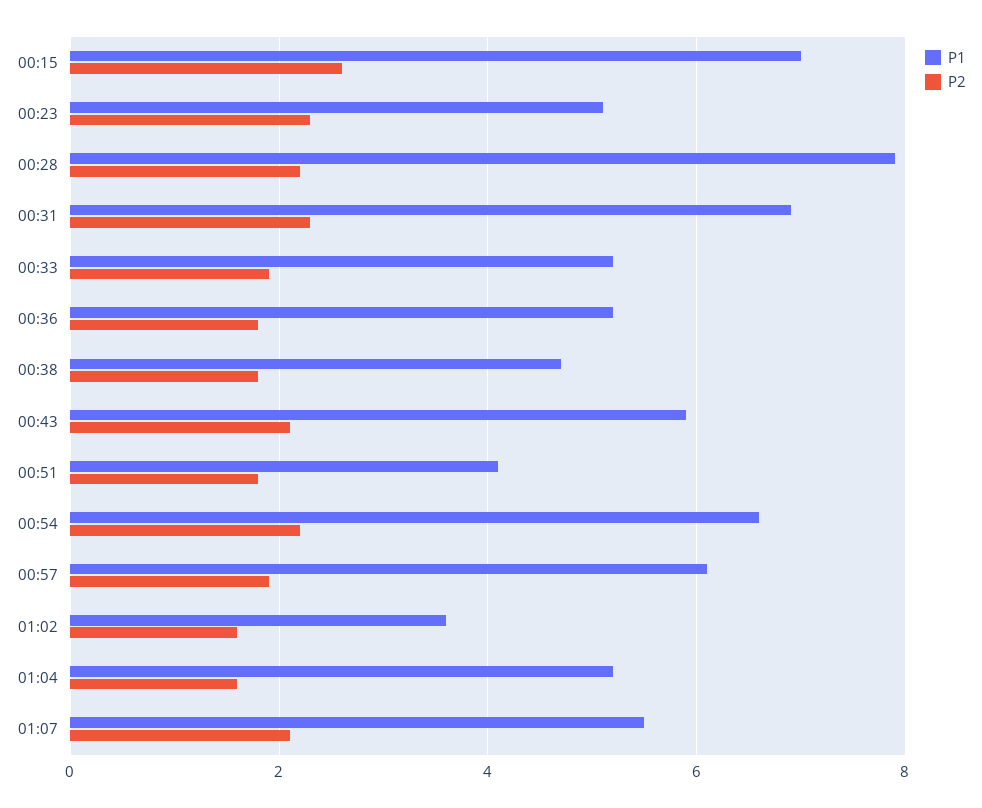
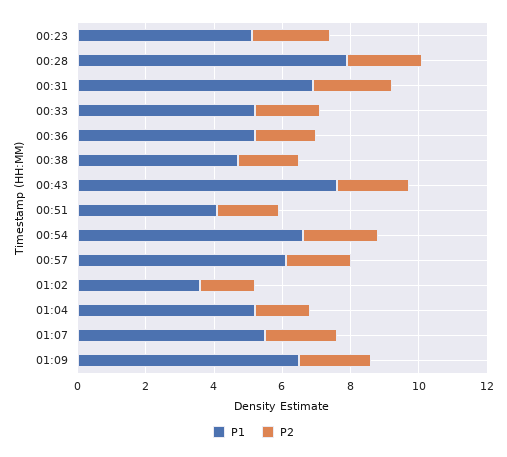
P1, 00:15: 7 -> none
P2, 00:15: 2.5 -> none
P1, 00:43: 6 -> 7.5
P1, 01:09: none -> 6.5
P2, 01:09: none -> 2

